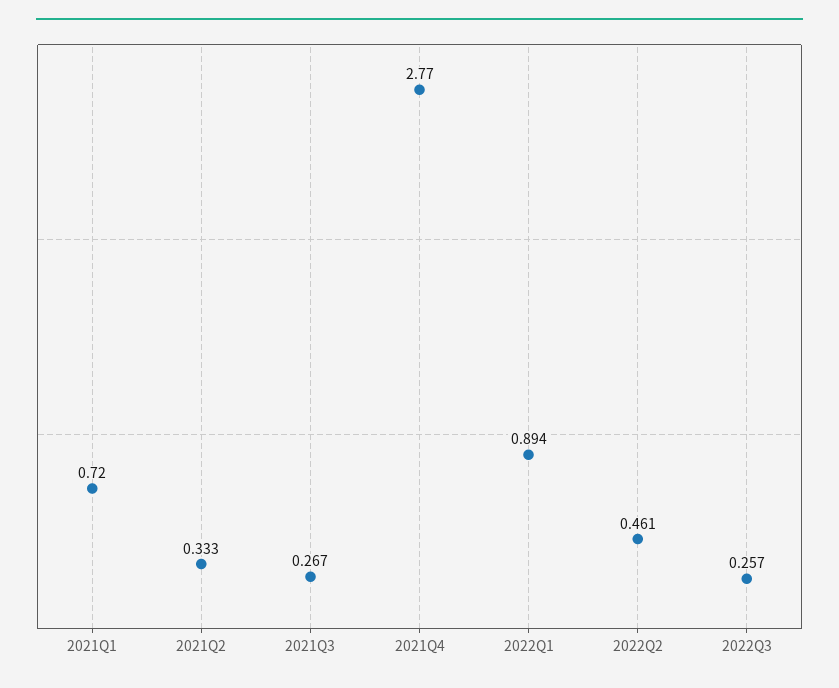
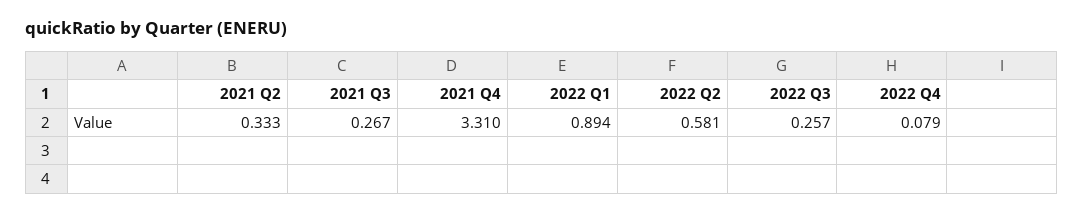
2021Q1: 0.72 -> none
2021Q4: 2.77 -> 3.31
2022Q2: 0.461 -> 0.581
2022 Q4: none -> 0.079

